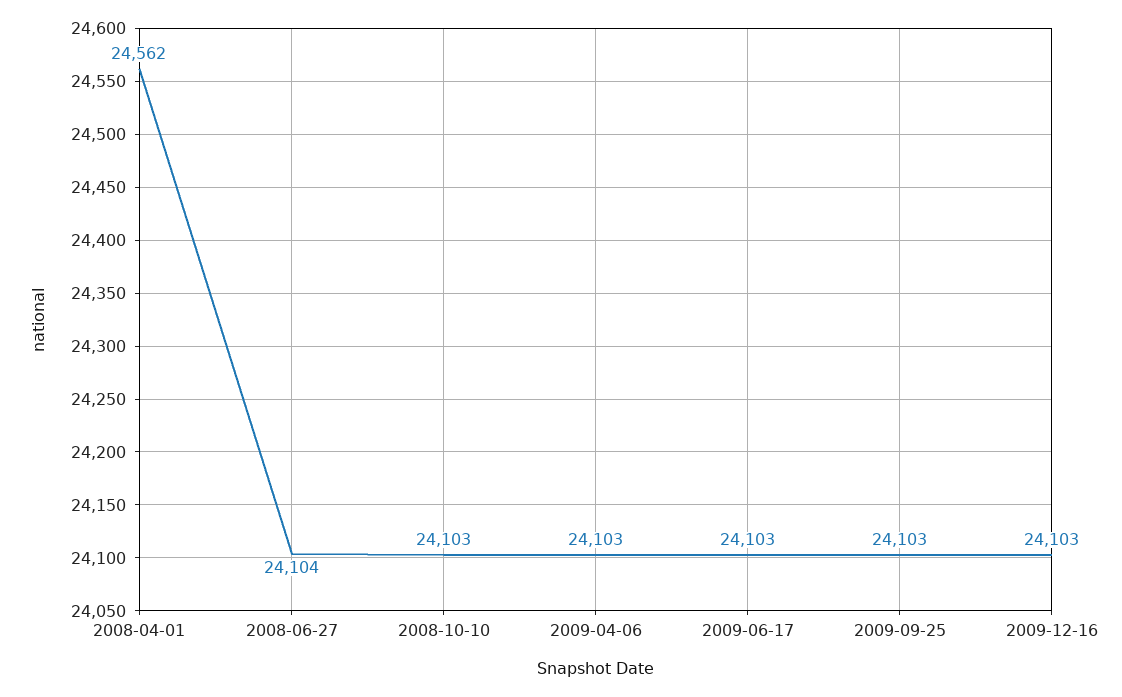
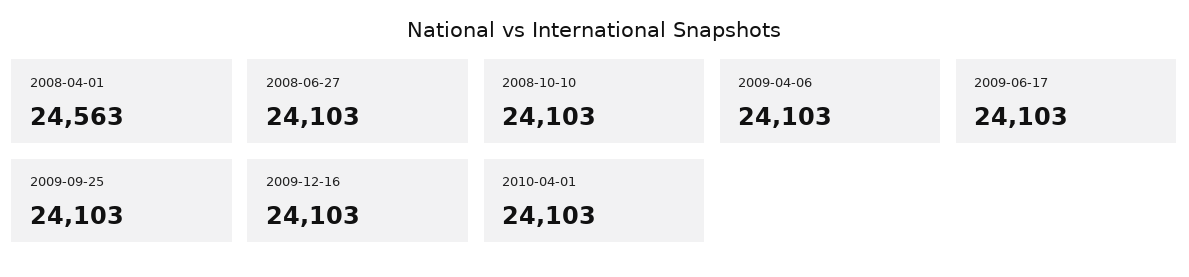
2008-04-01: 24562 -> 24563
2008-06-27: 24104 -> 24103
2010-04-01: none -> 24103

